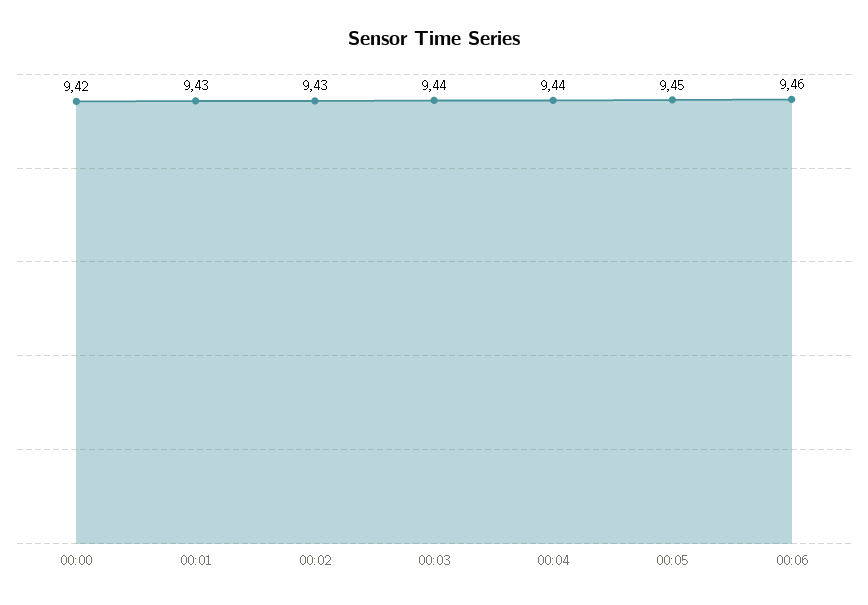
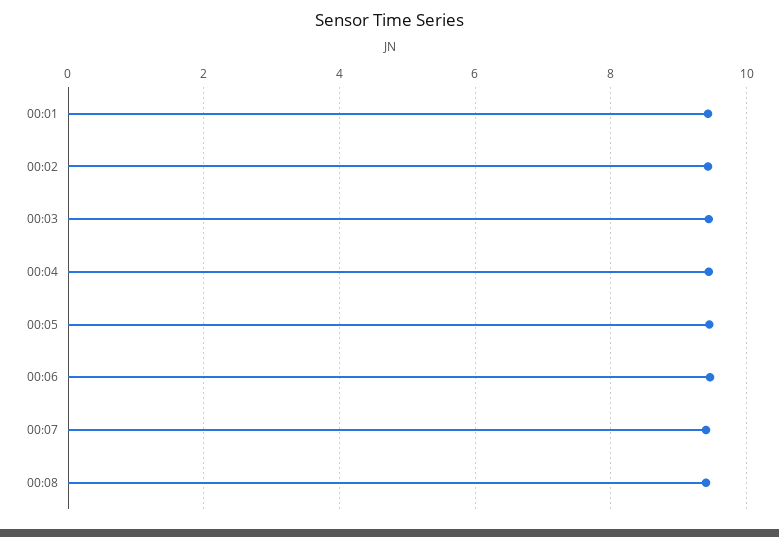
00:00: 9.42 -> none
00:07: none -> 9.4
00:08: none -> 9.4

